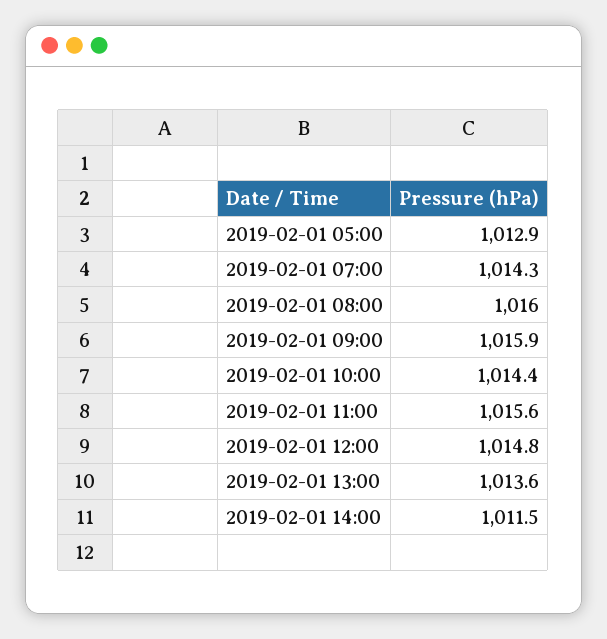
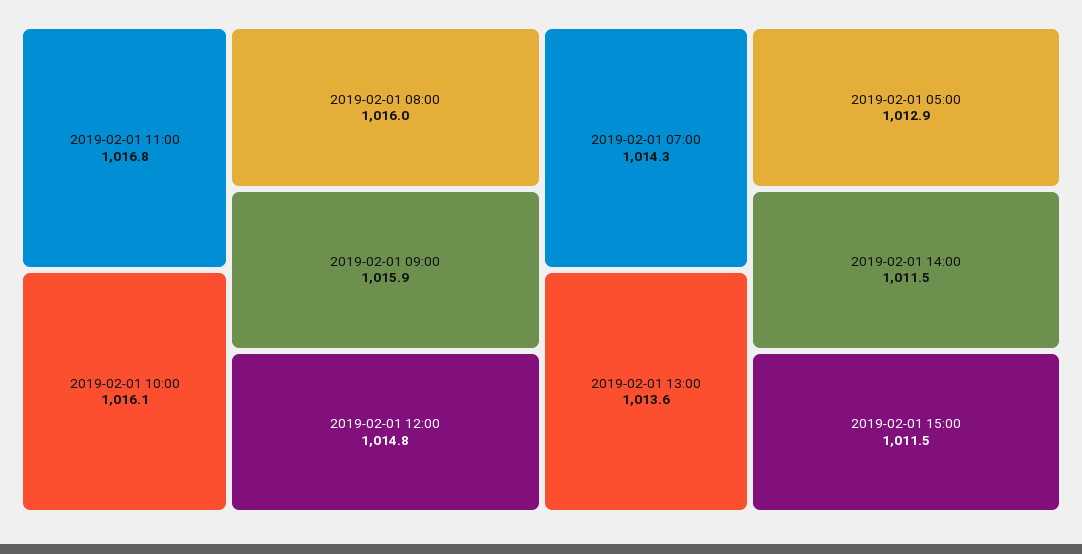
2019-02-01 10:00: 1014.4 -> 1016.1
2019-02-01 11:00: 1015.6 -> 1016.8
2019-02-01 15:00: none -> 1011.5

